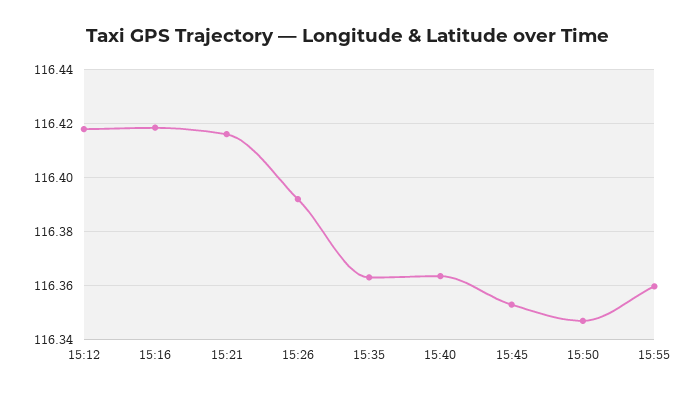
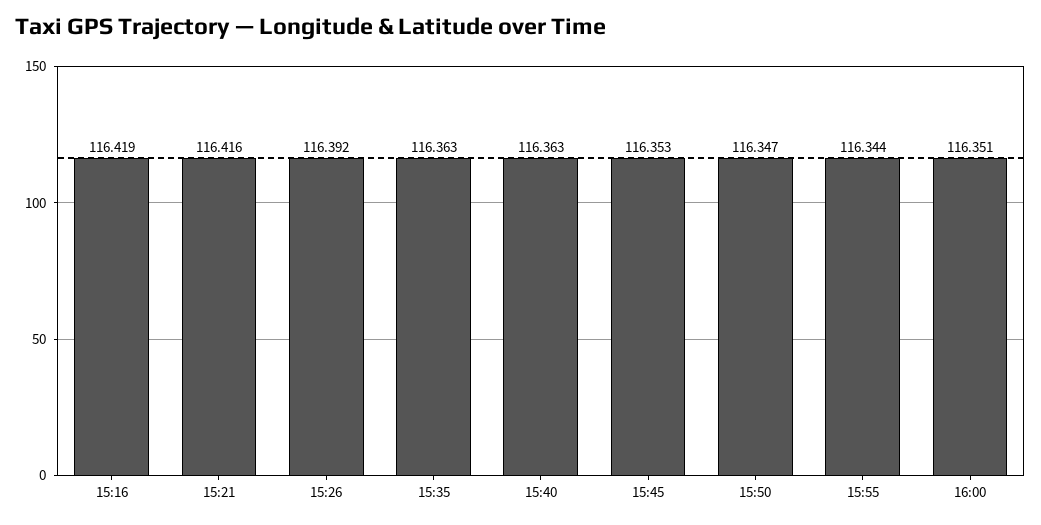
15:12: 116.4175 -> none
15:55: 116.36 -> 116.344
16:00: none -> 116.351

